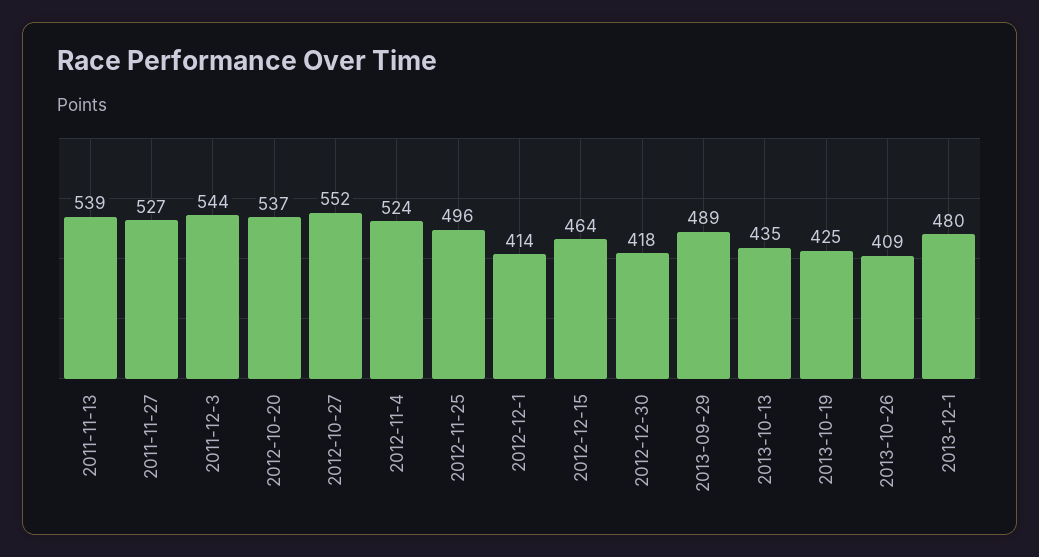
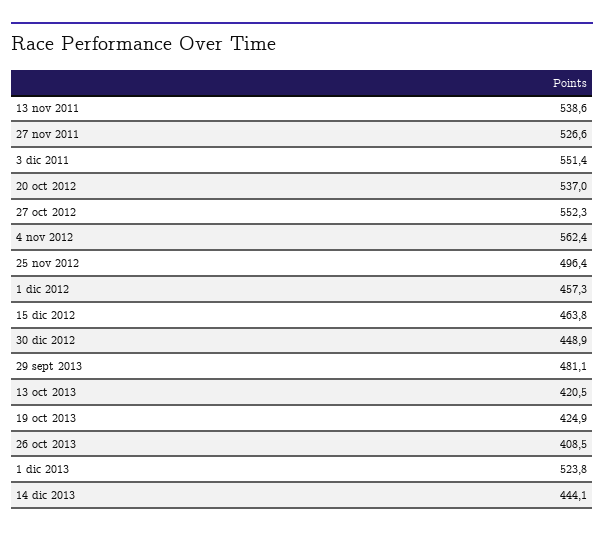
2011-12-3: 544 -> 551.4
2012-11-4: 524 -> 562.4
2012-12-1: 414 -> 457.3
2012-12-30: 418 -> 448.9
2013-09-29: 489 -> 481.1
2013-10-13: 435 -> 420.5
2013-12-1: 480 -> 523.8
14 dic 2013: none -> 444.1

